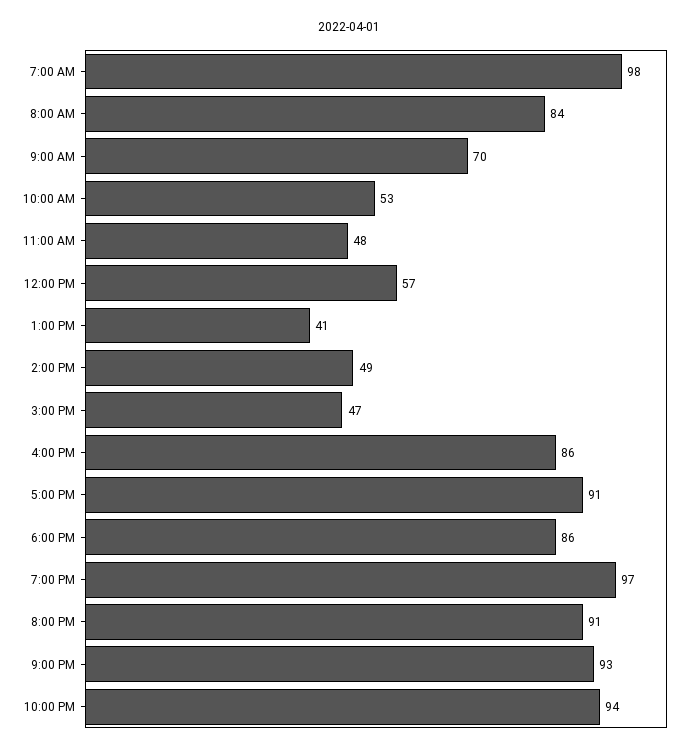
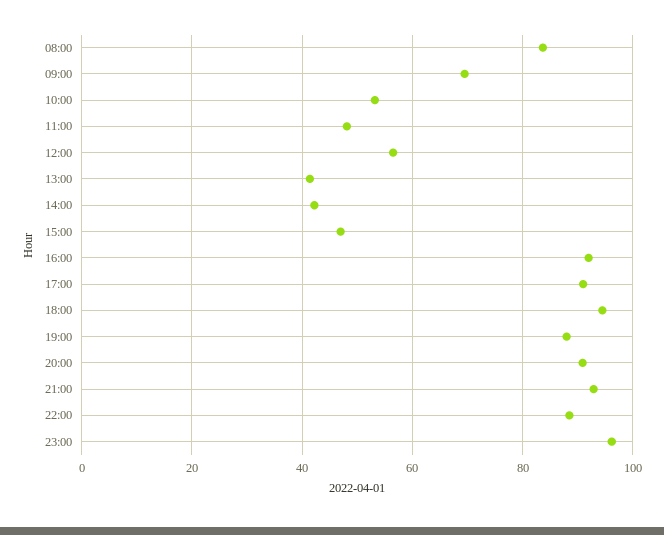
7:00 AM: 98 -> none
2:00 PM: 49 -> 42
4:00 PM: 86 -> 92
6:00 PM: 86 -> 94
7:00 PM: 97 -> 88
10:00 PM: 94 -> 88
23:00: none -> 96

